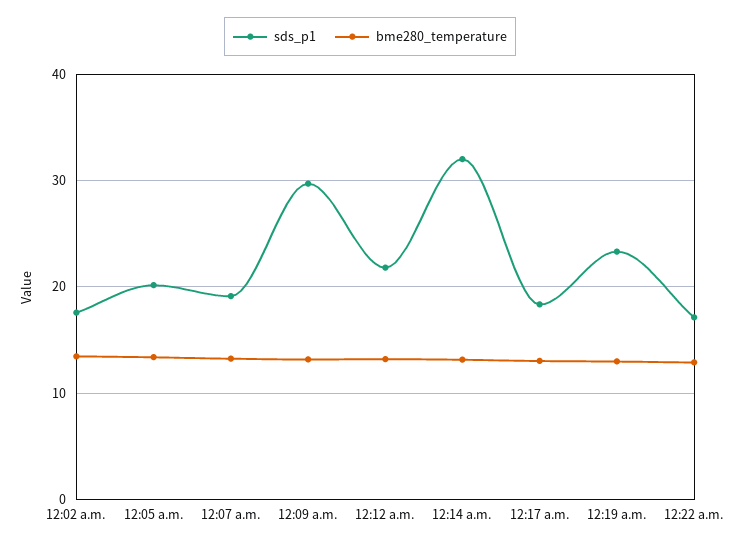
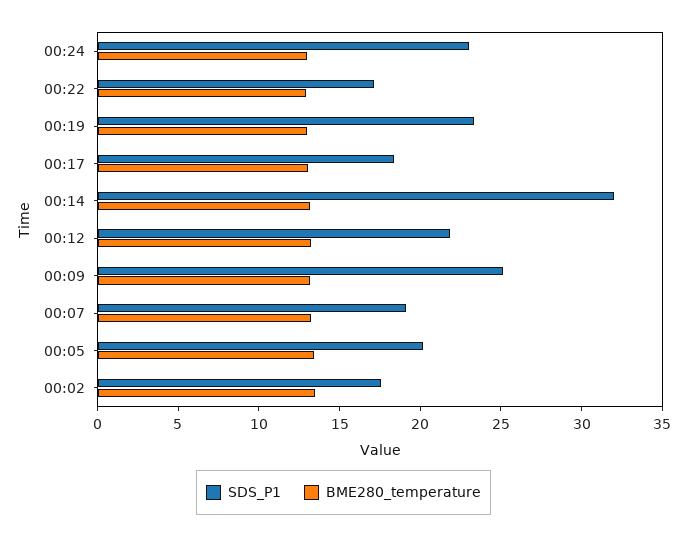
sds_p1, 12:09 a.m.: 30 -> 25
sds_p1, 00:24: none -> 23
bme280_temperature, 00:24: none -> 13

